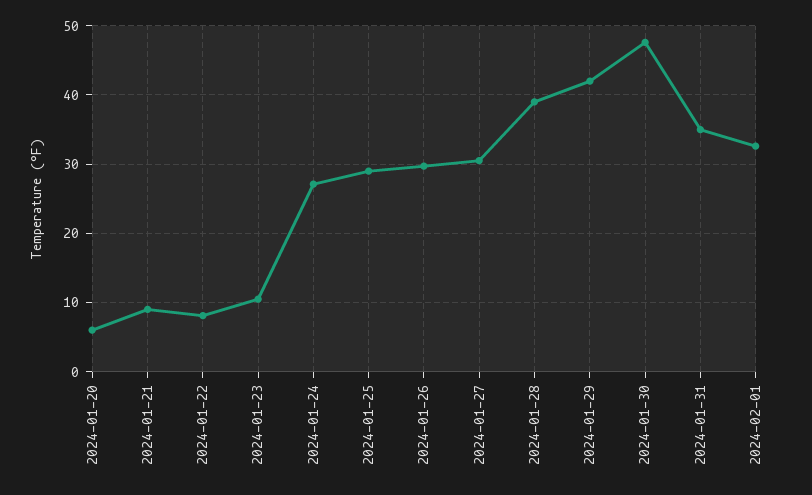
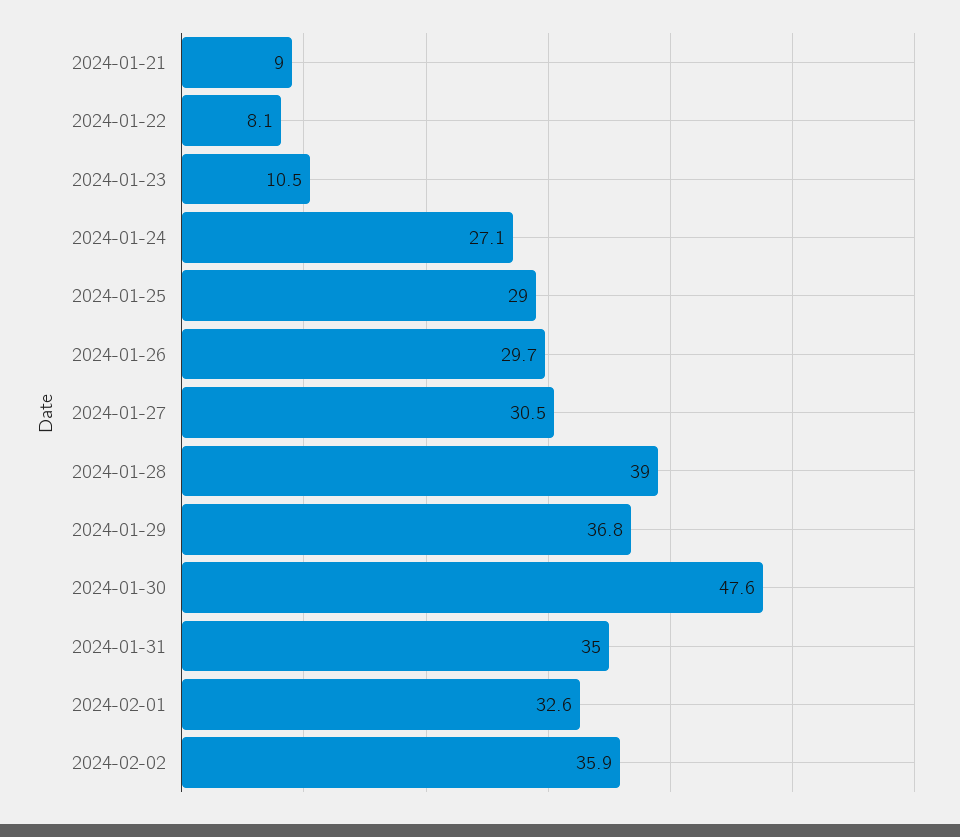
2024-01-20: 6 -> none
2024-01-29: 42 -> 36.8
2024-02-02: none -> 35.9

